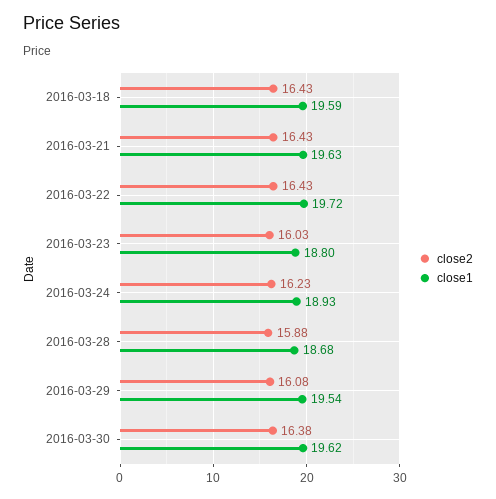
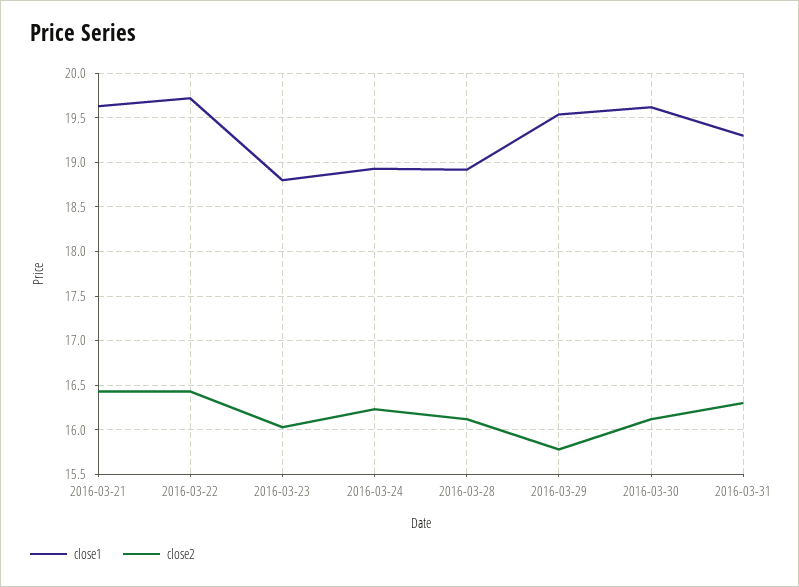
close2, 2016-03-18: 16.43 -> none
close1, 2016-03-18: 19.59 -> none
close2, 2016-03-28: 15.88 -> 16.1
close1, 2016-03-28: 18.68 -> 18.9
close2, 2016-03-29: 16.08 -> 15.8
close2, 2016-03-30: 16.38 -> 16.1
close1, 2016-03-31: none -> 19.3
close2, 2016-03-31: none -> 16.3

